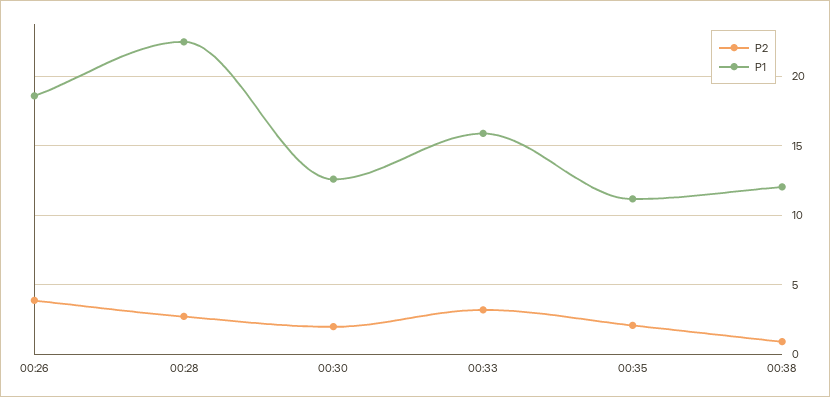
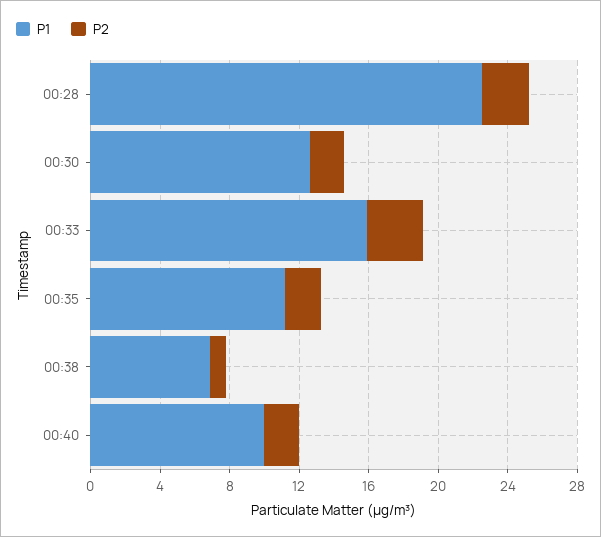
P2, 00:26: 4 -> none
P1, 00:26: 18.5 -> none
P1, 00:38: 12 -> 7
P1, 00:40: none -> 10
P2, 00:40: none -> 2

